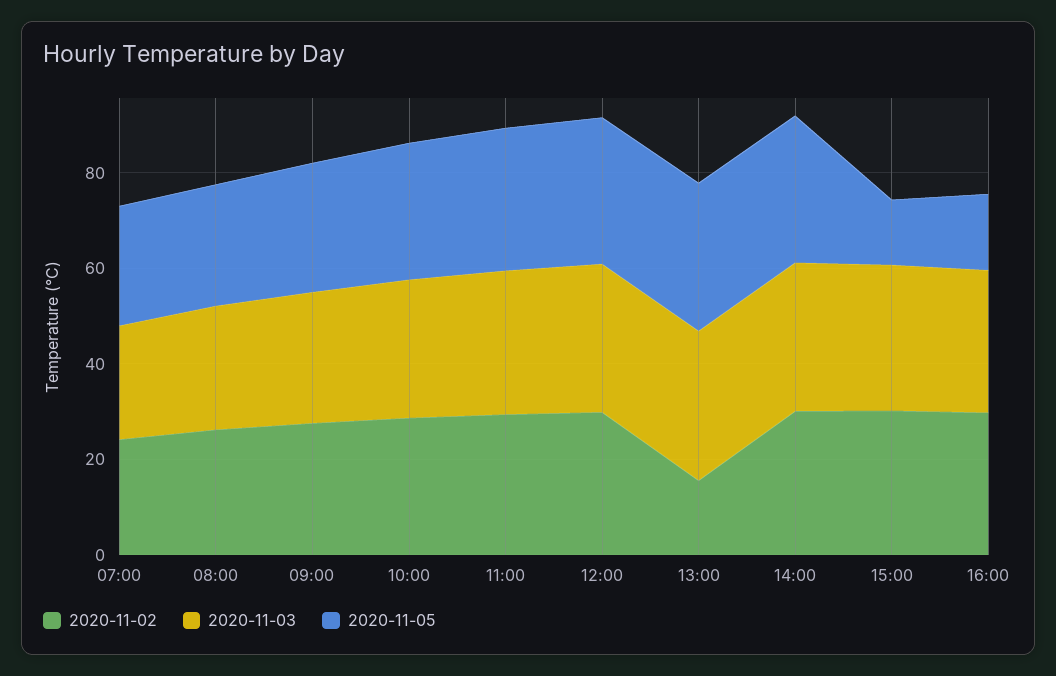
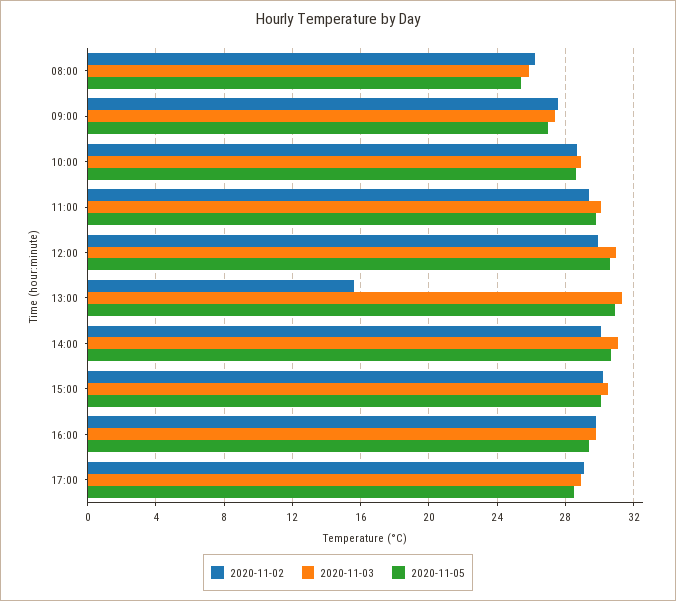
2020-11-02, 07:00: 25 -> none
2020-11-03, 07:00: 25 -> none
2020-11-05, 07:00: 25 -> none
2020-11-05, 15:00: 15 -> 30
2020-11-05, 16:00: 15 -> 29.5
2020-11-02, 17:00: none -> 29
2020-11-03, 17:00: none -> 29
2020-11-05, 17:00: none -> 28.5

